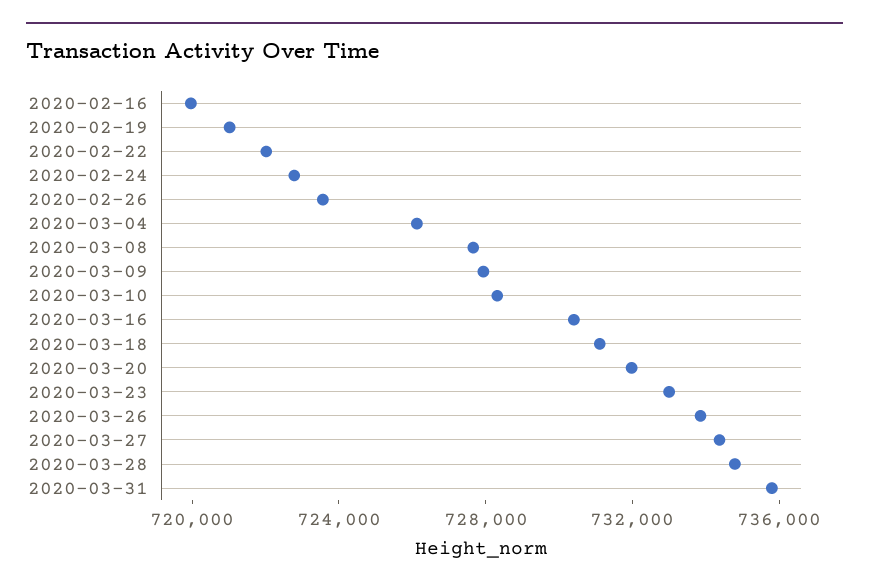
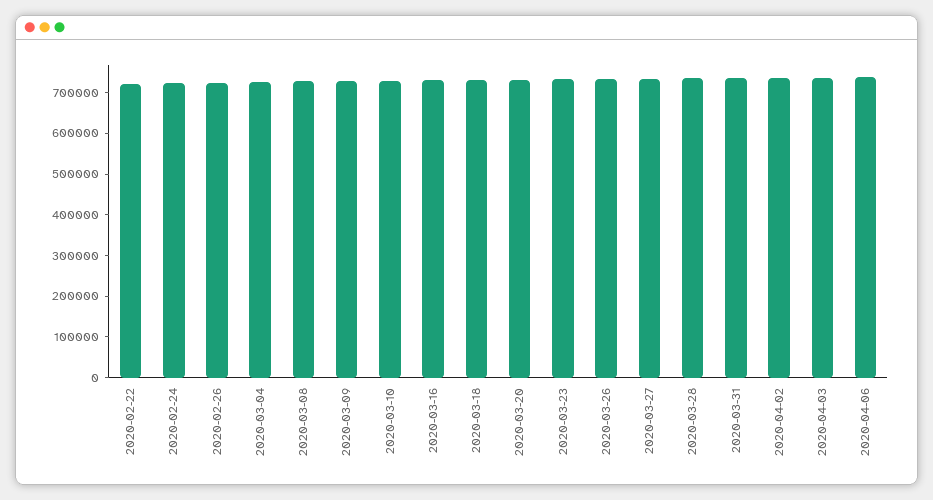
2020-02-16: 720000 -> none
2020-02-19: 721000 -> none
2020-04-02: none -> 740000
2020-04-03: none -> 740000
2020-04-06: none -> 740000

